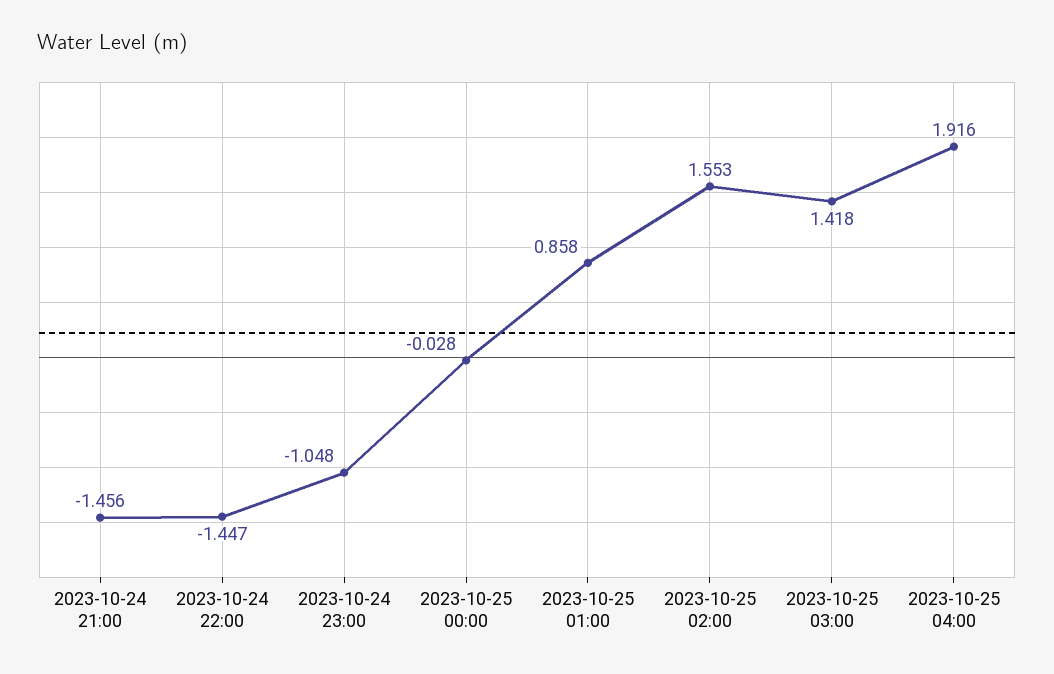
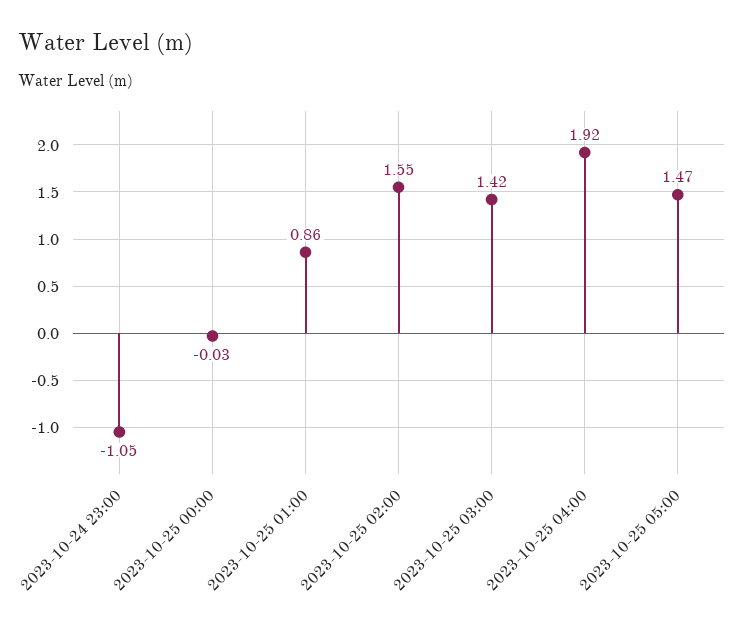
2023-10-24 21:00: -1.456 -> none
2023-10-24 22:00: -1.447 -> none
2023-10-25 05:00: none -> 1.47

